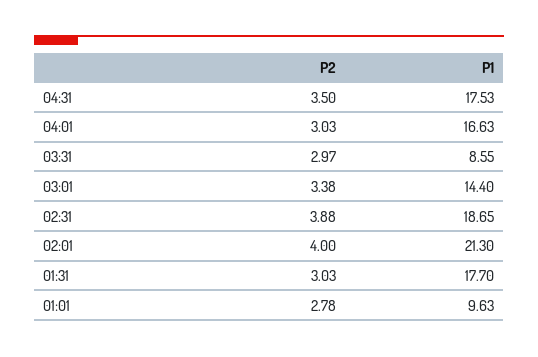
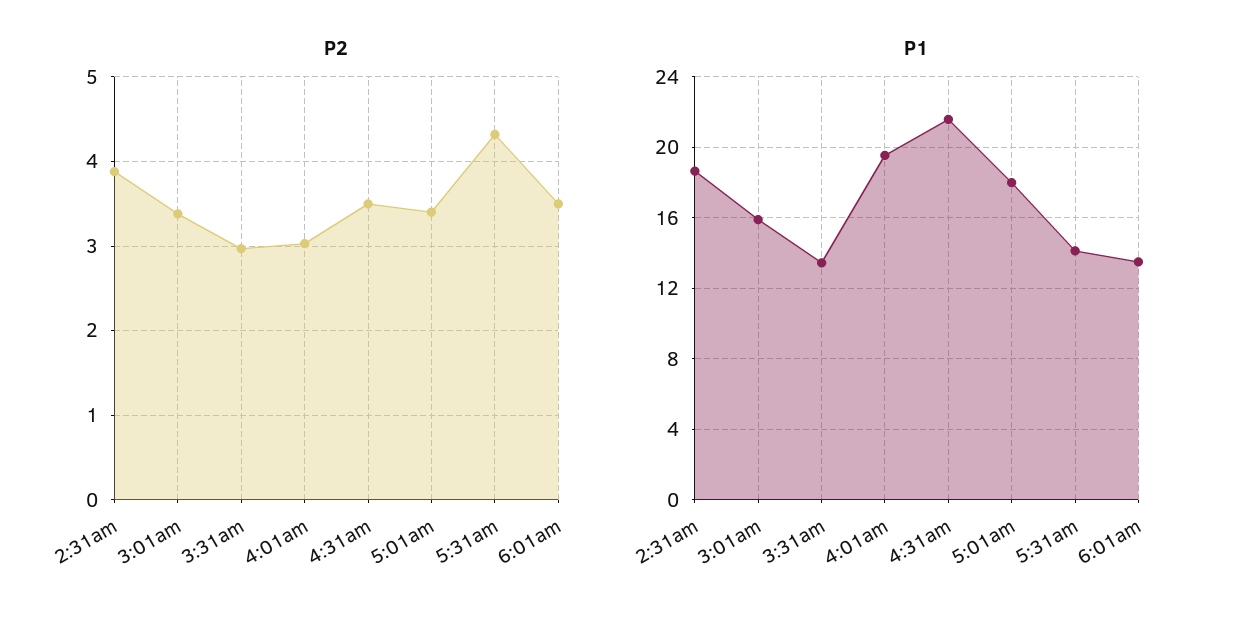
P1, 04:31: 17.53 -> 21.5
P1, 04:01: 16.63 -> 19.5
P1, 03:31: 8.55 -> 13.5
P1, 03:01: 14.4 -> 16
P2, 02:01: 4 -> none
P1, 02:01: 21.3 -> none
P2, 01:31: 3.03 -> none
P1, 01:31: 17.7 -> none
P2, 01:01: 2.78 -> none
P1, 01:01: 9.63 -> none
P2, 5:01am: none -> 3.4
P2, 5:31am: none -> 4.3
P2, 6:01am: none -> 3.5
P1, 5:01am: none -> 18
P1, 5:31am: none -> 14
P1, 6:01am: none -> 13.5

